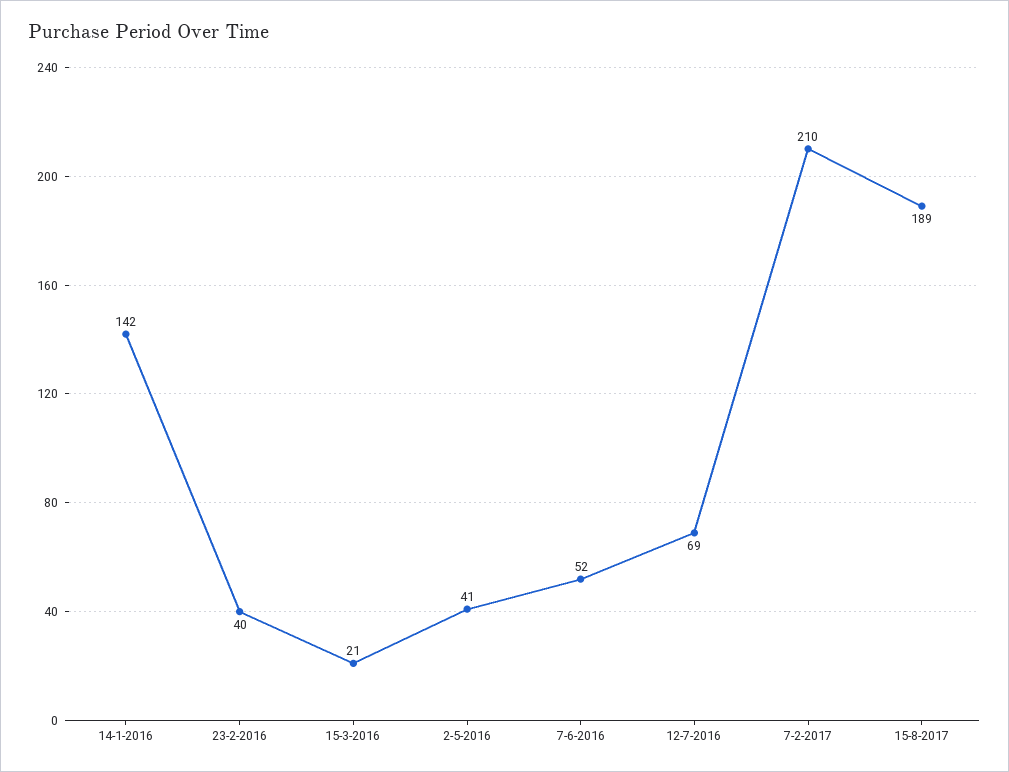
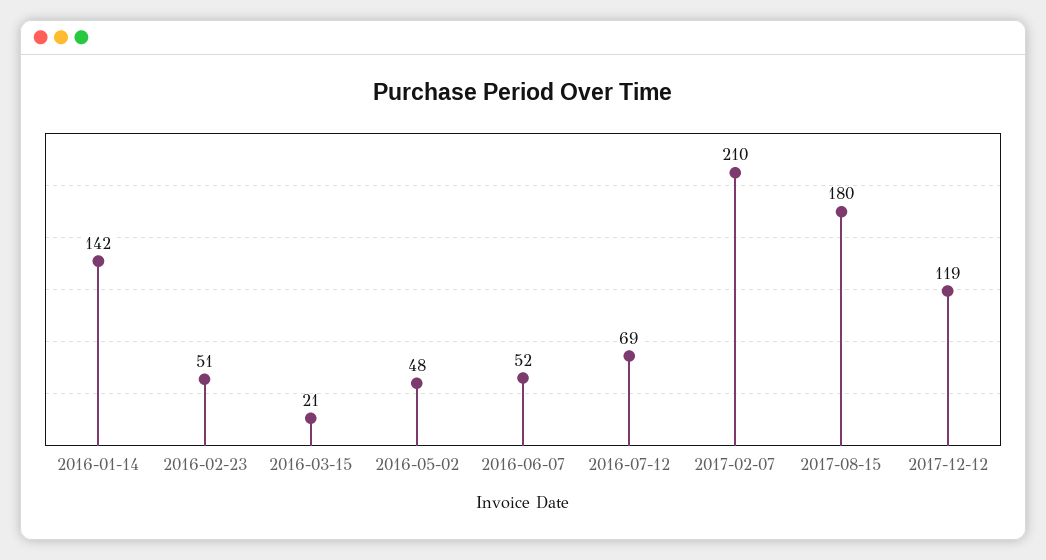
23-2-2016: 40 -> 51
2-5-2016: 41 -> 48
15-8-2017: 189 -> 180
2017-12-12: none -> 119

